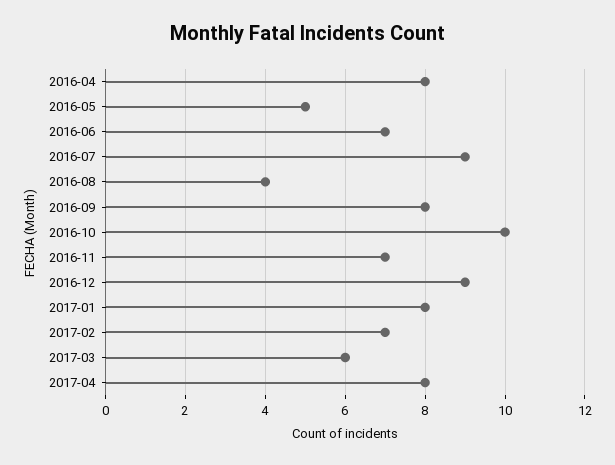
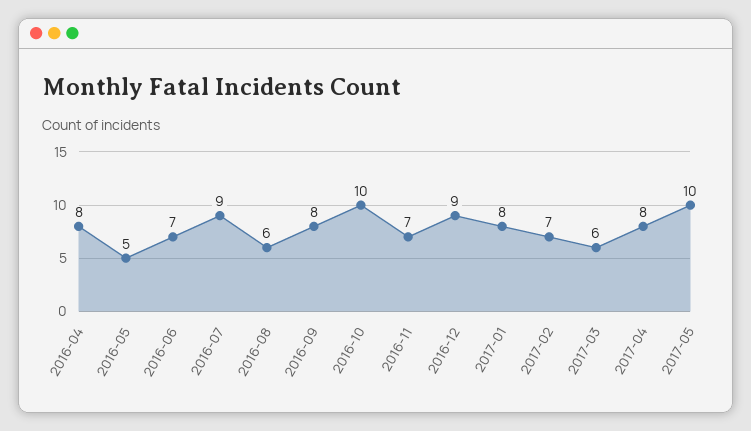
2016-08: 4 -> 6
2017-05: none -> 10

